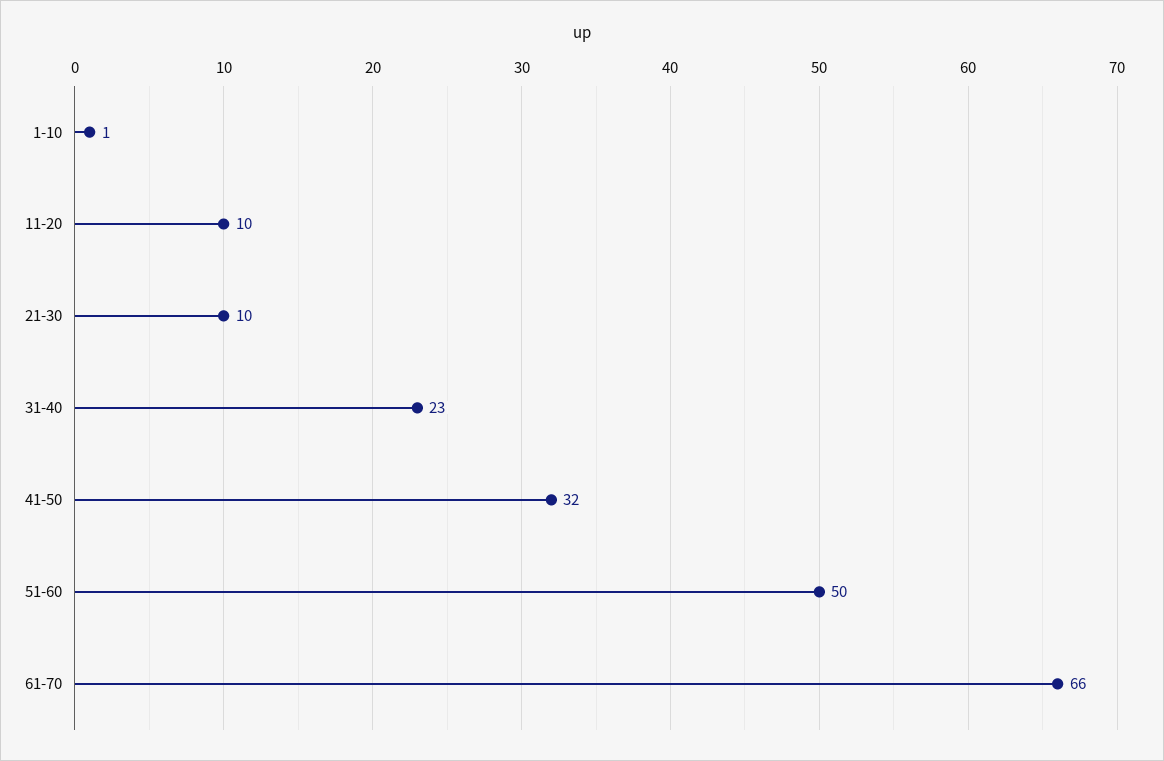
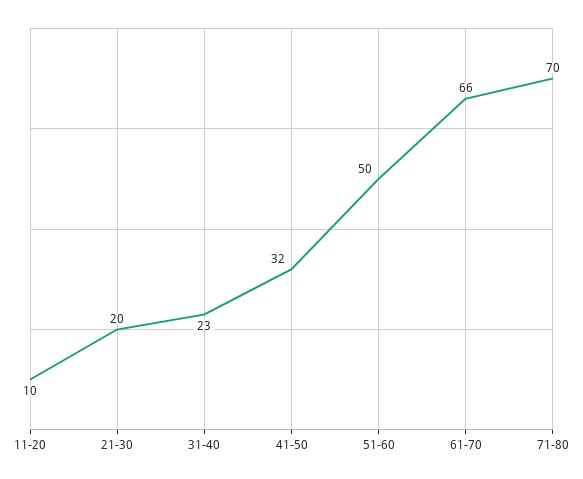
1-10: 1 -> none
21-30: 10 -> 20
71-80: none -> 70

